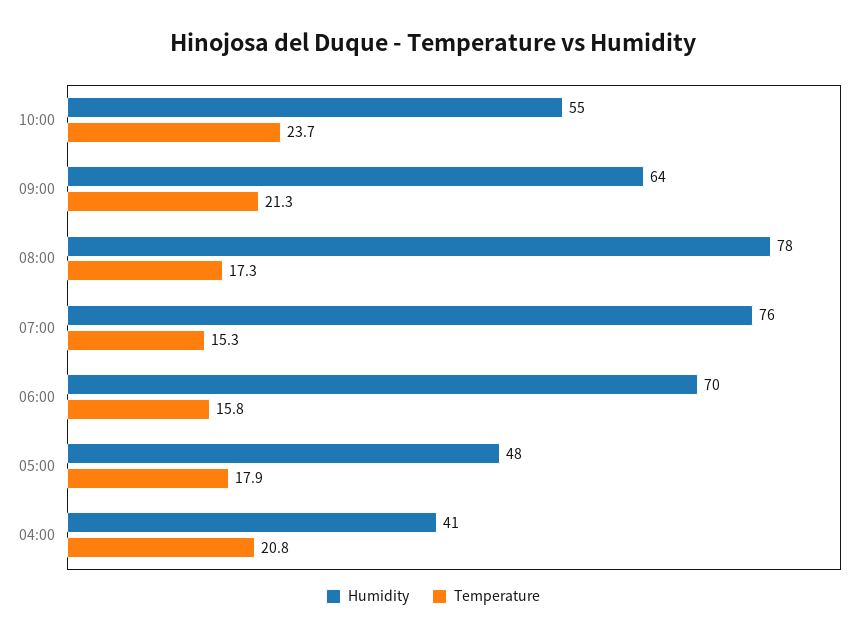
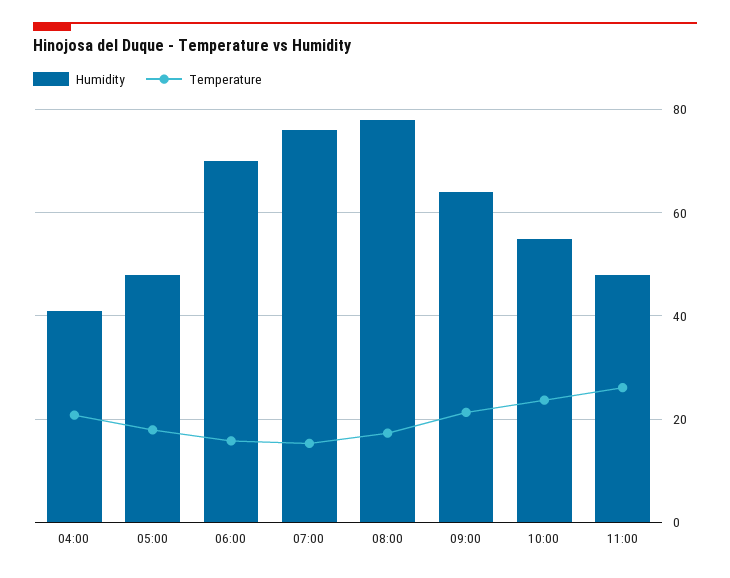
Humidity, 11:00: none -> 48
Temperature, 11:00: none -> 26

